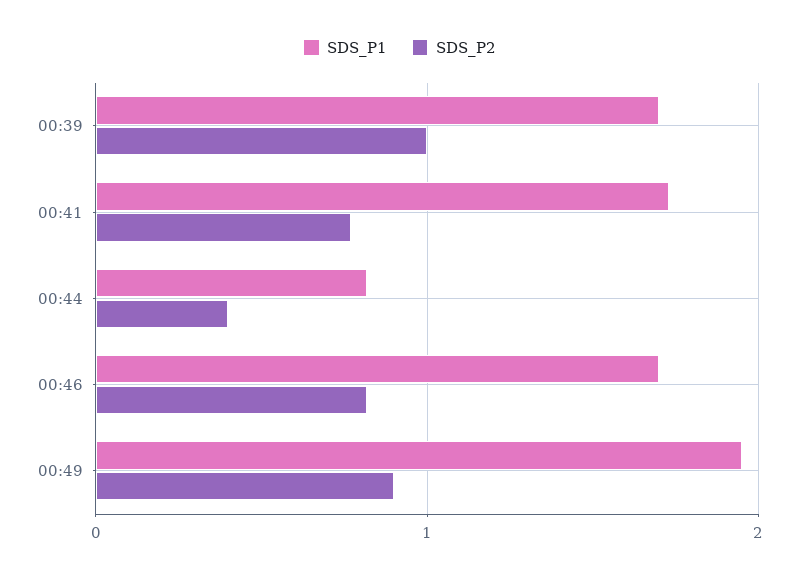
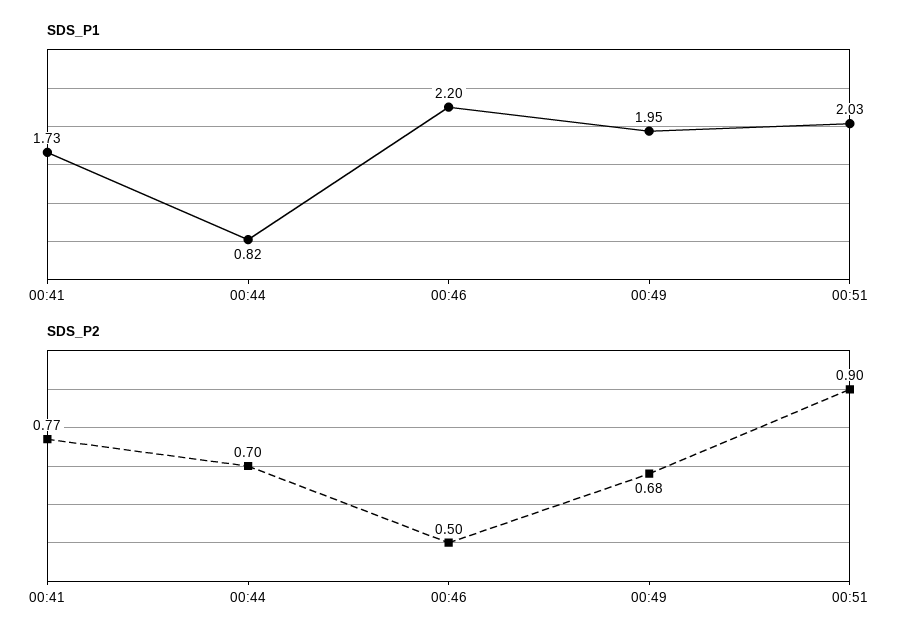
SDS_P1, 00:39: 1.7 -> none
SDS_P2, 00:39: 1 -> none
SDS_P2, 00:44: 0.4 -> 0.7
SDS_P1, 00:46: 1.7 -> 2.2
SDS_P2, 00:46: 0.8 -> 0.5
SDS_P2, 00:49: 0.9 -> 0.68
SDS_P1, 00:51: none -> 2.03
SDS_P2, 00:51: none -> 0.9

